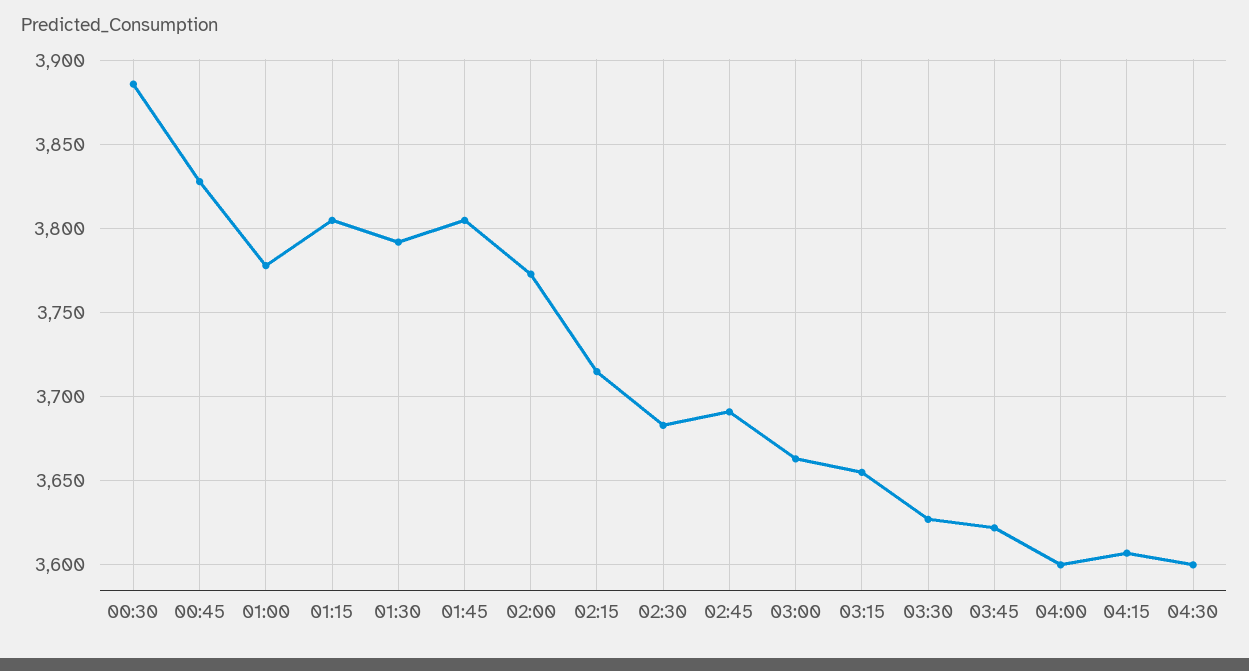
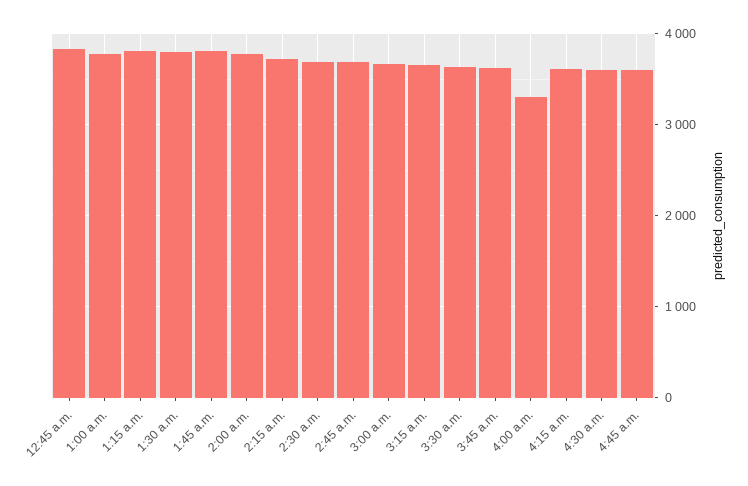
00:30: 3885 -> none
04:00: 3600 -> 3300
4:45 a.m.: none -> 3600

